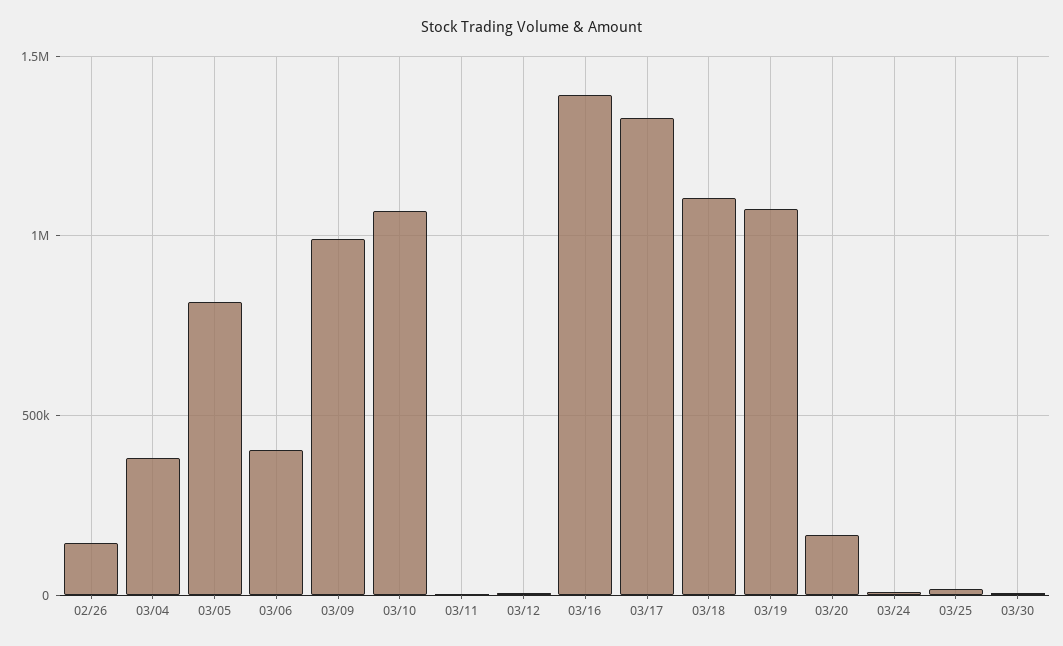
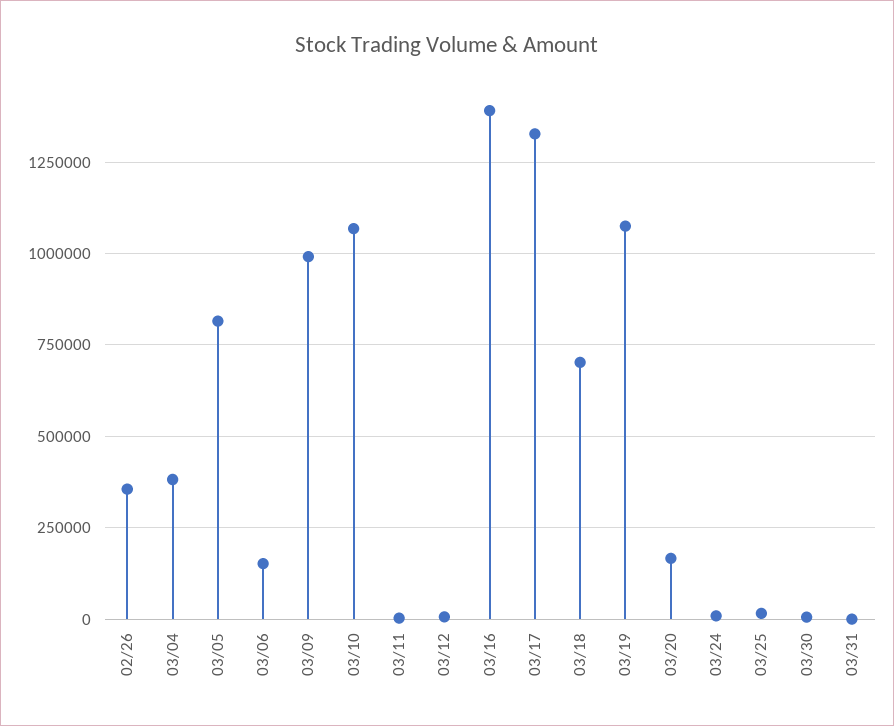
02/26: 150000 -> 350000
03/06: 400000 -> 150000
03/18: 1100000 -> 700000
03/31: none -> 0

